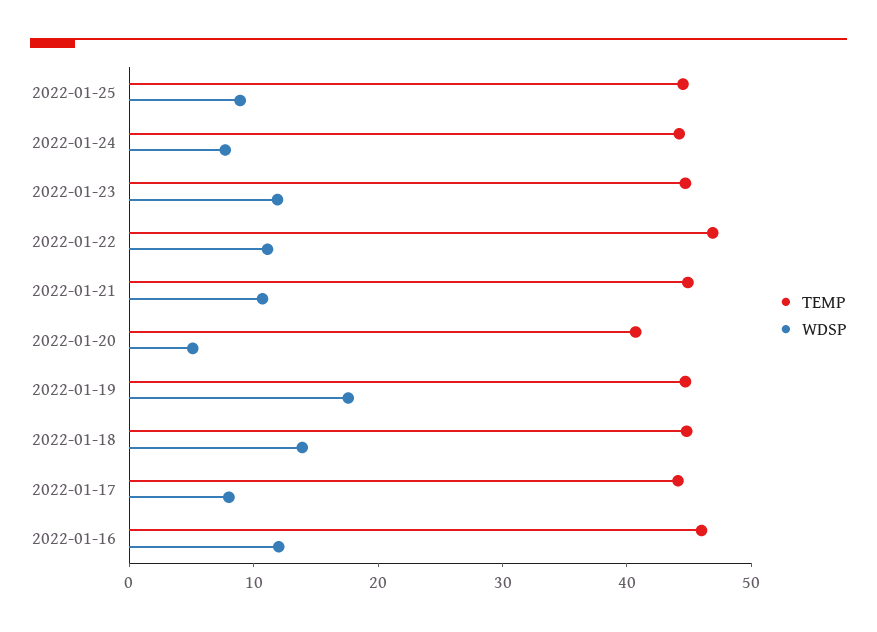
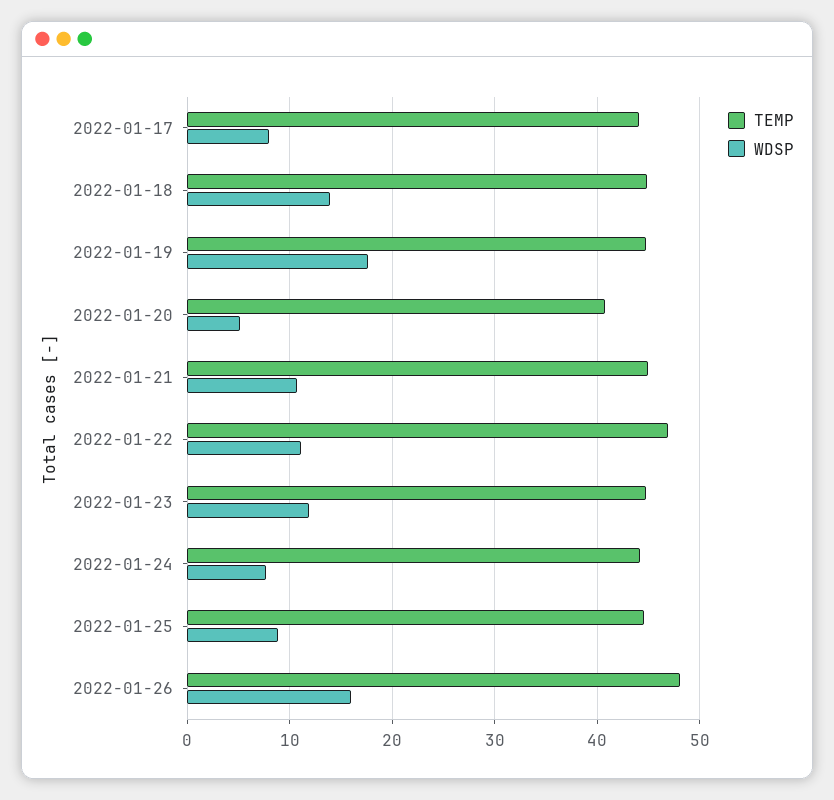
TEMP, 2022-01-16: 46 -> none
WDSP, 2022-01-16: 12 -> none
TEMP, 2022-01-26: none -> 48
WDSP, 2022-01-26: none -> 16

